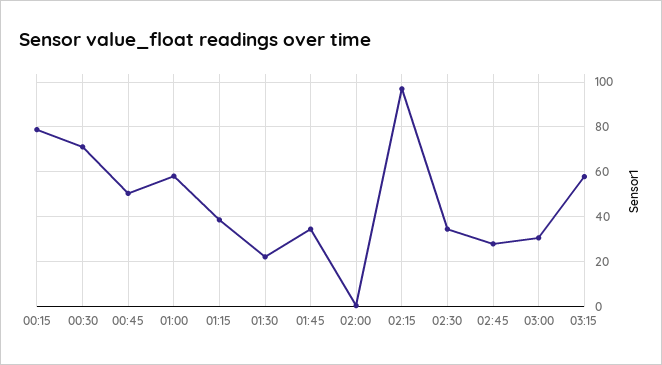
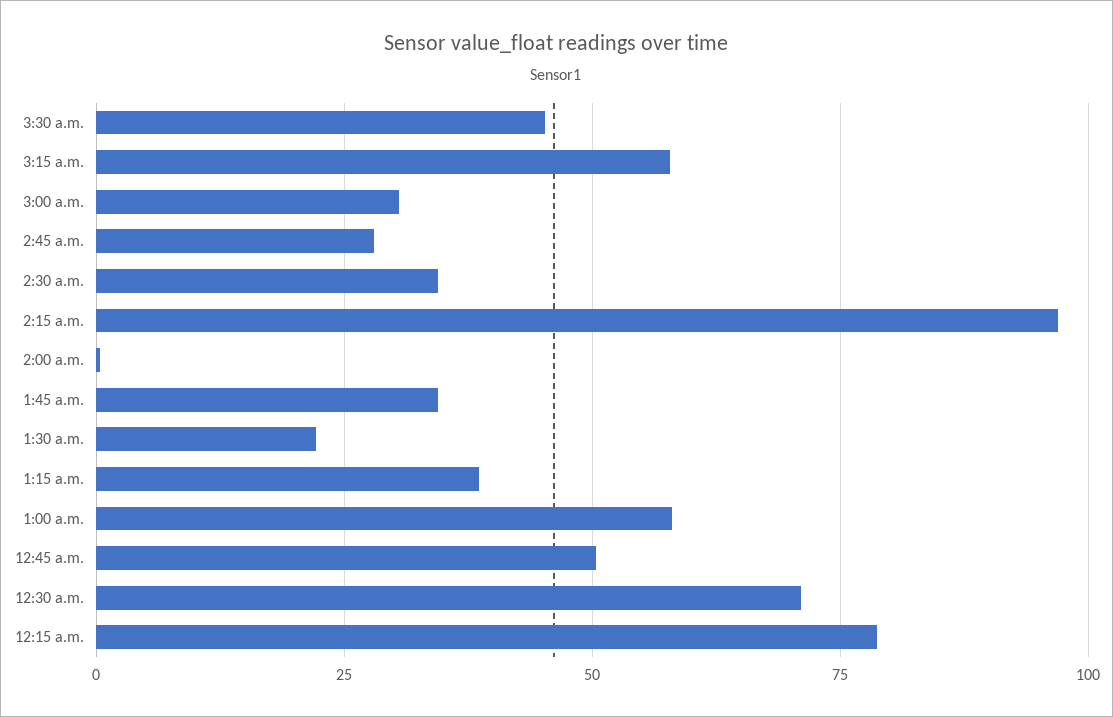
3:30 a.m.: none -> 45

